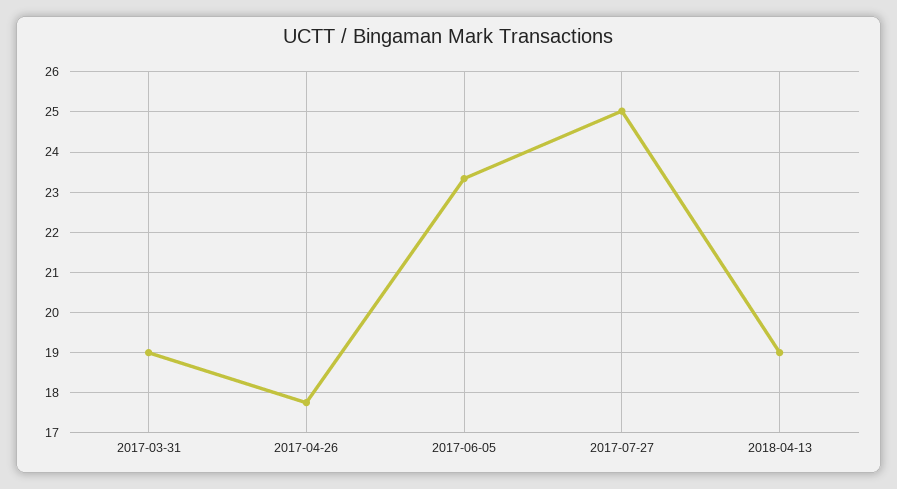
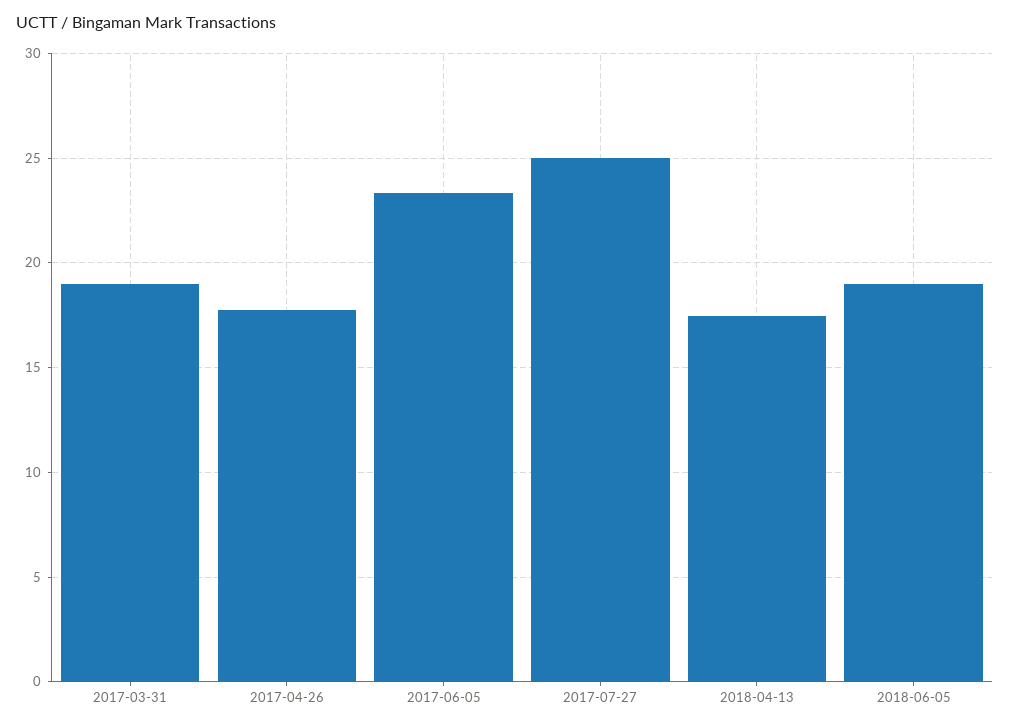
2018-04-13: 19 -> 17.5
2018-06-05: none -> 19

